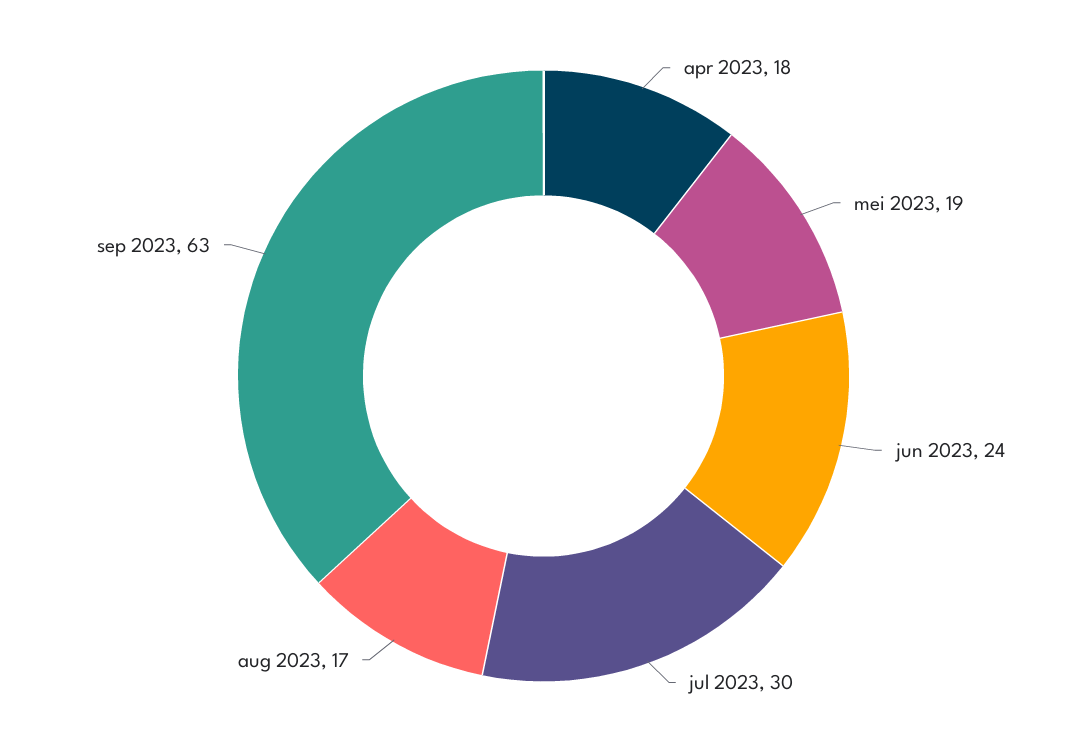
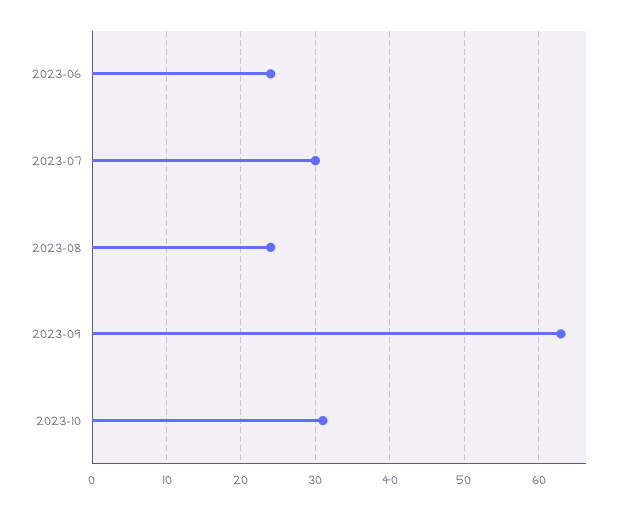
apr 2023: 18 -> none
mei 2023: 19 -> none
aug 2023: 17 -> 24
2023-10: none -> 31

